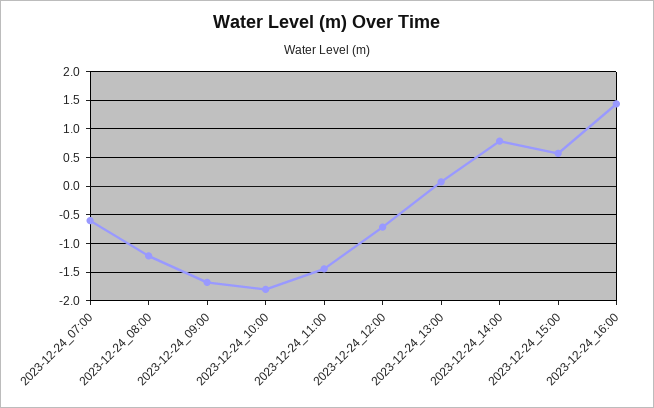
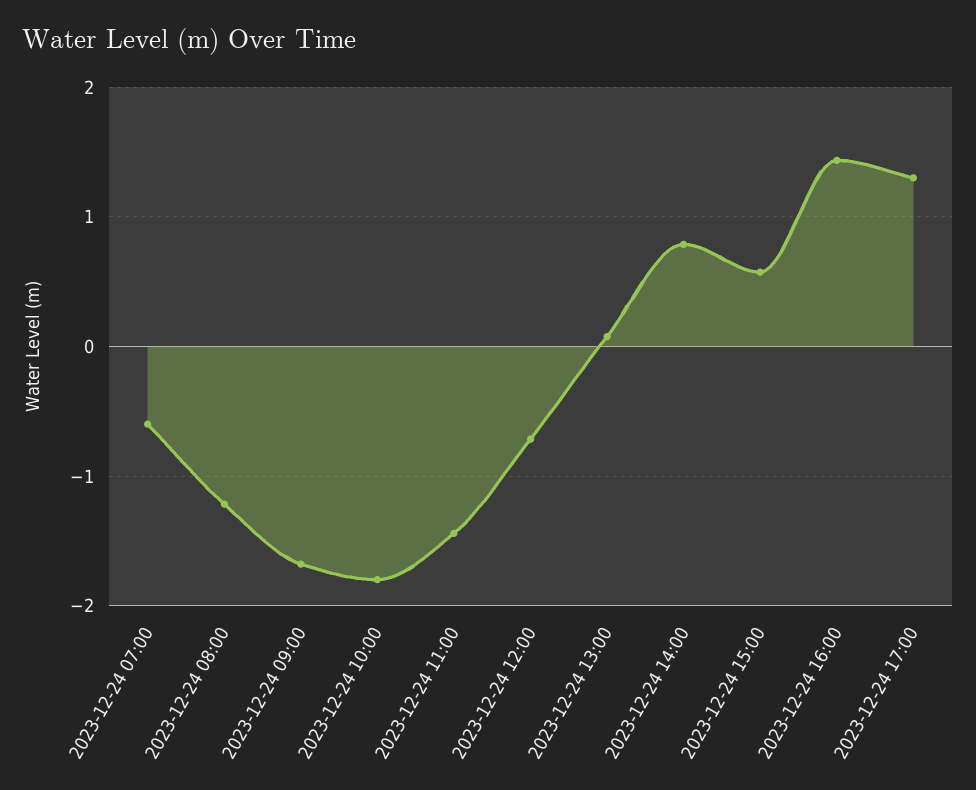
2023-12-24 17:00: none -> 1.3

